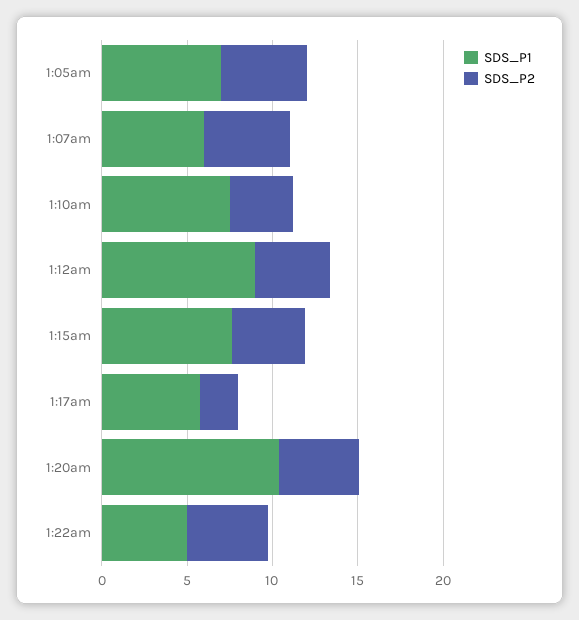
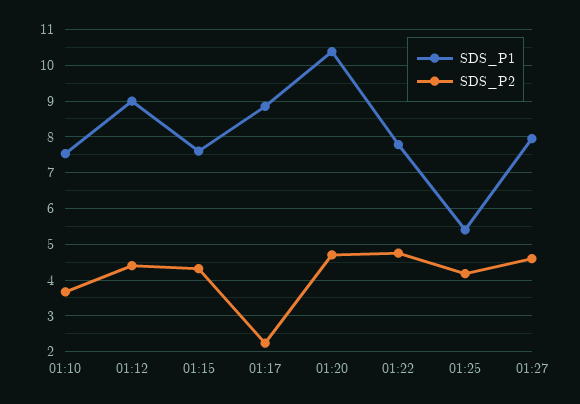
SDS_P1, 1:05am: 7 -> none
SDS_P2, 1:05am: 5 -> none
SDS_P1, 1:07am: 6 -> none
SDS_P2, 1:07am: 5 -> none
SDS_P1, 1:17am: 6 -> 8.8
SDS_P1, 1:22am: 5 -> 7.8
SDS_P1, 01:25: none -> 5.4
SDS_P2, 01:25: none -> 4.2
SDS_P1, 01:27: none -> 8
SDS_P2, 01:27: none -> 4.6

